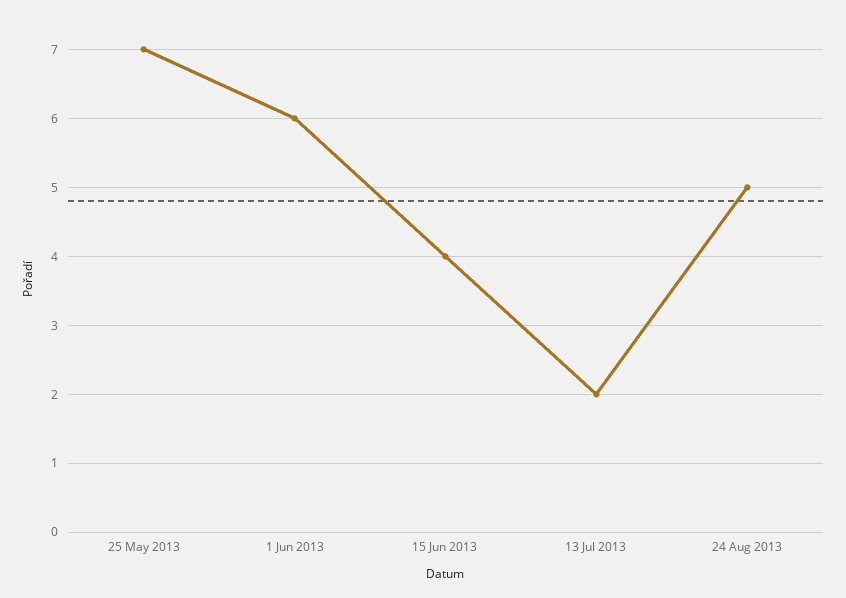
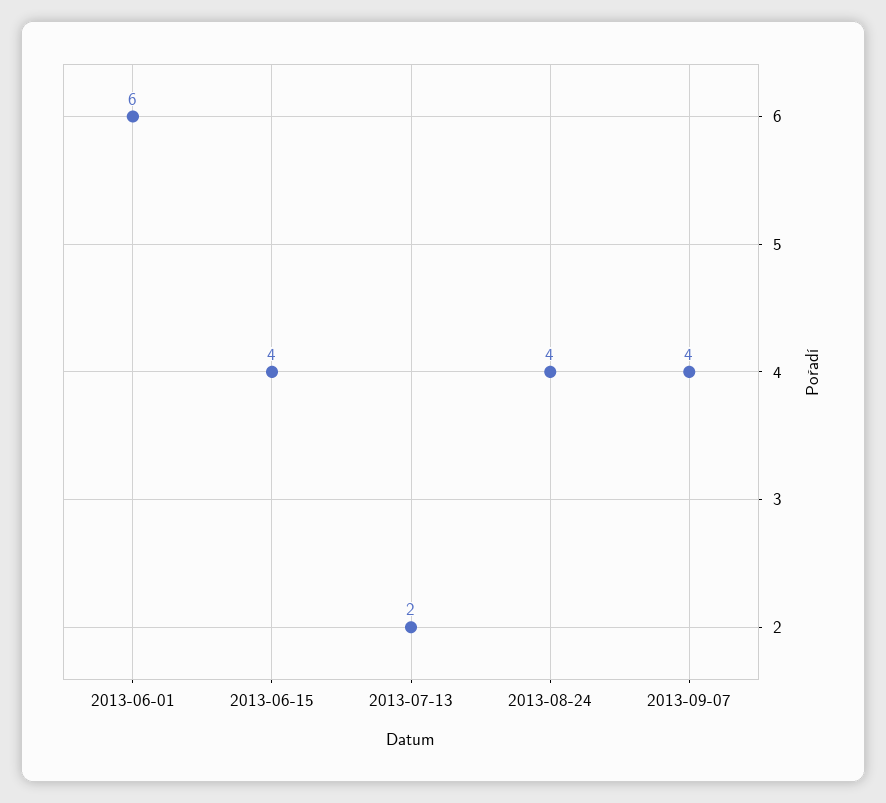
25 May 2013: 7 -> none
24 Aug 2013: 5 -> 4
2013-09-07: none -> 4

